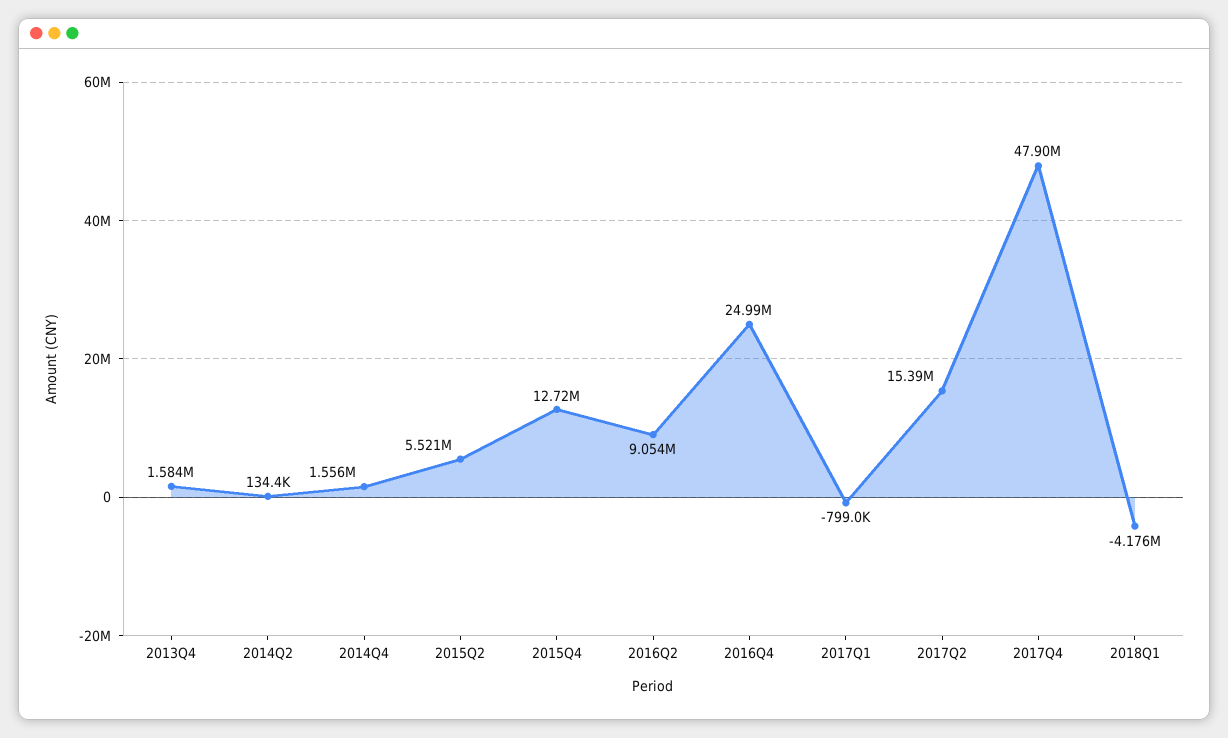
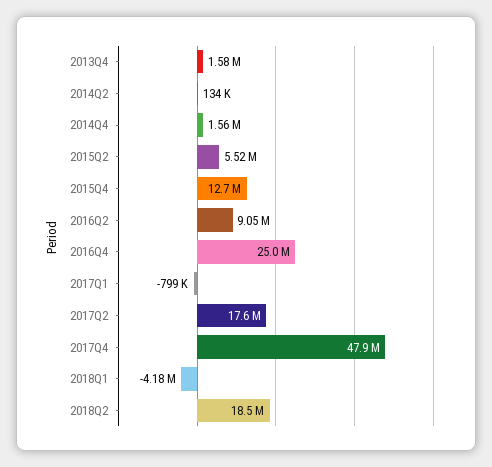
2017Q2: 15390000 -> 17600000
2018Q2: none -> 18500000

